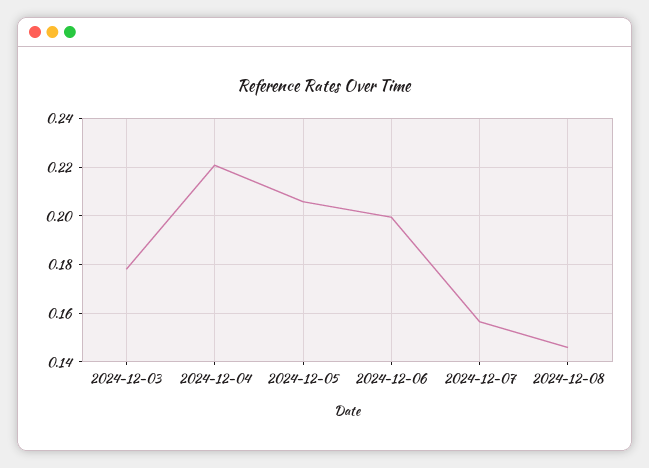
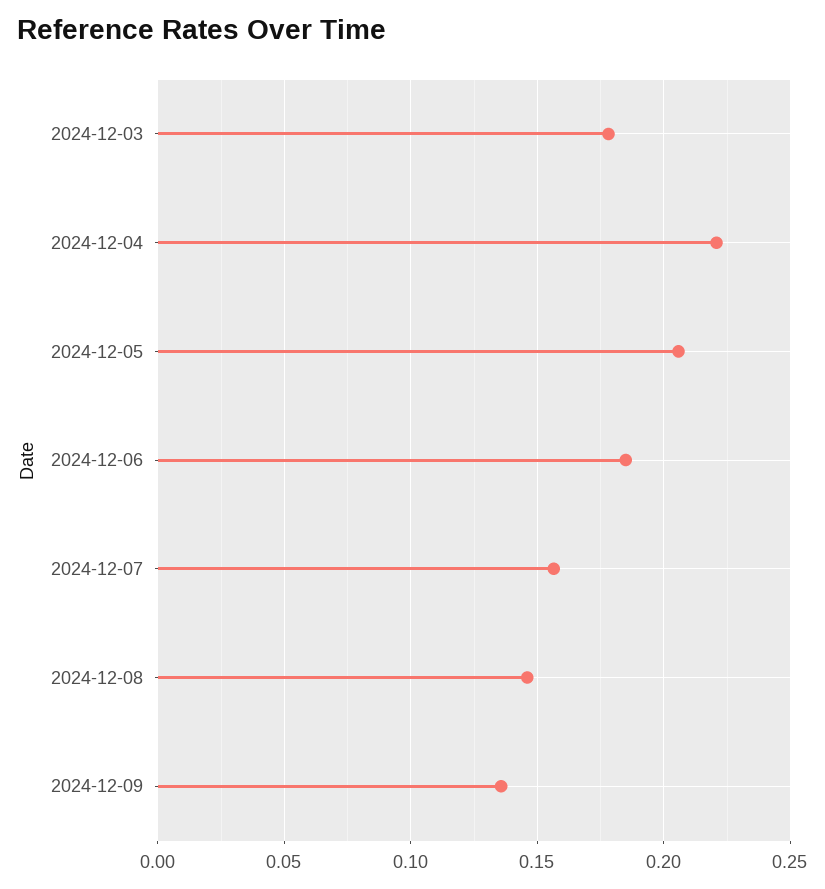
2024-12-06: 0.2 -> 0.185
2024-12-09: none -> 0.135

